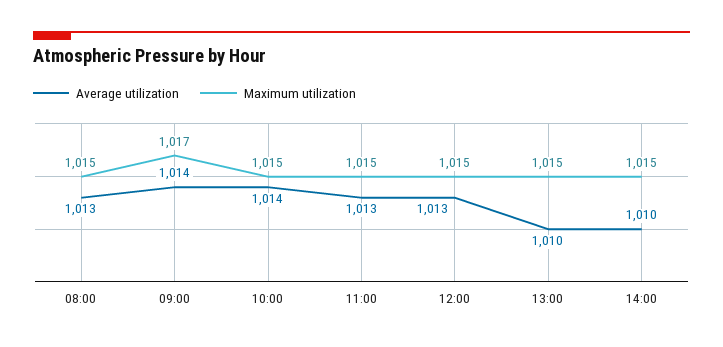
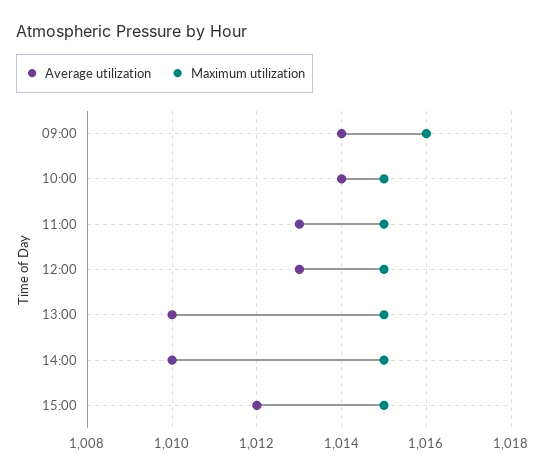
Average utilization, 08:00: 1013 -> none
Maximum utilization, 08:00: 1015 -> none
Maximum utilization, 09:00: 1017 -> 1016
Average utilization, 15:00: none -> 1012
Maximum utilization, 15:00: none -> 1015

